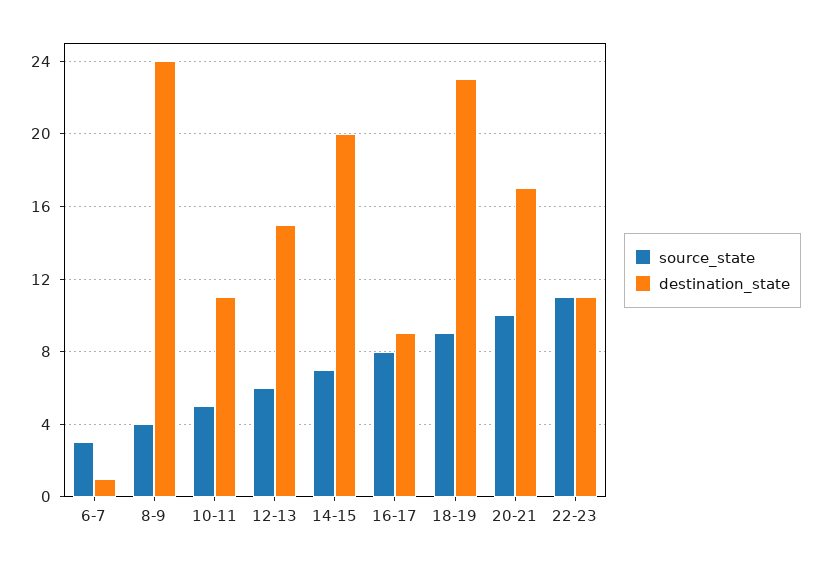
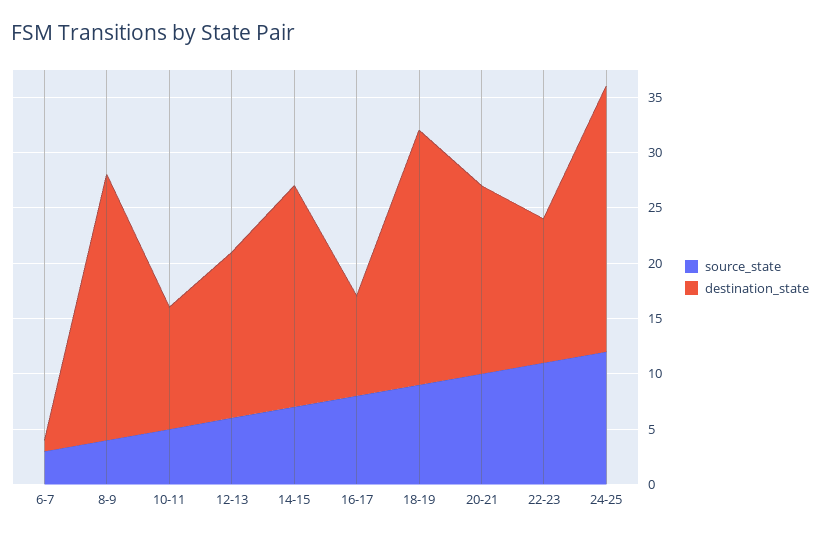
destination_state, 22-23: 11 -> 13
source_state, 24-25: none -> 12
destination_state, 24-25: none -> 24

